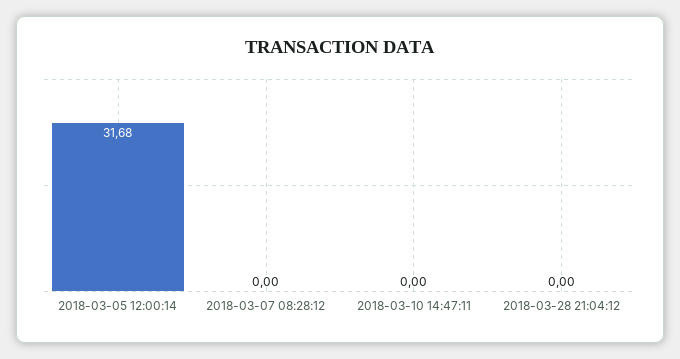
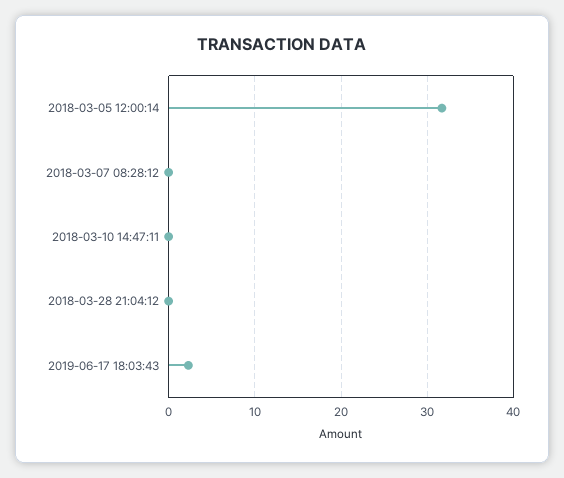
2019-06-17 18:03:43: none -> 2

